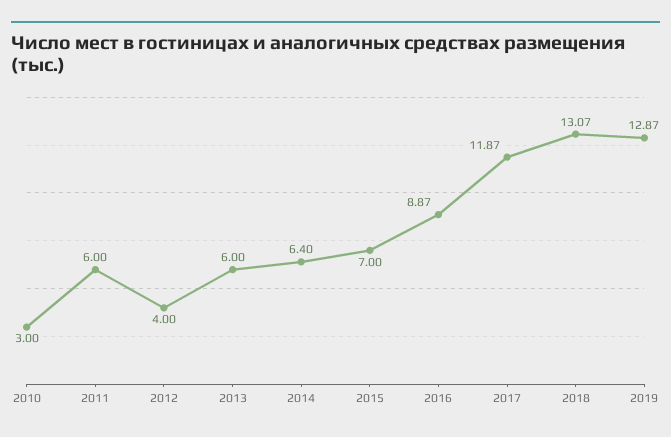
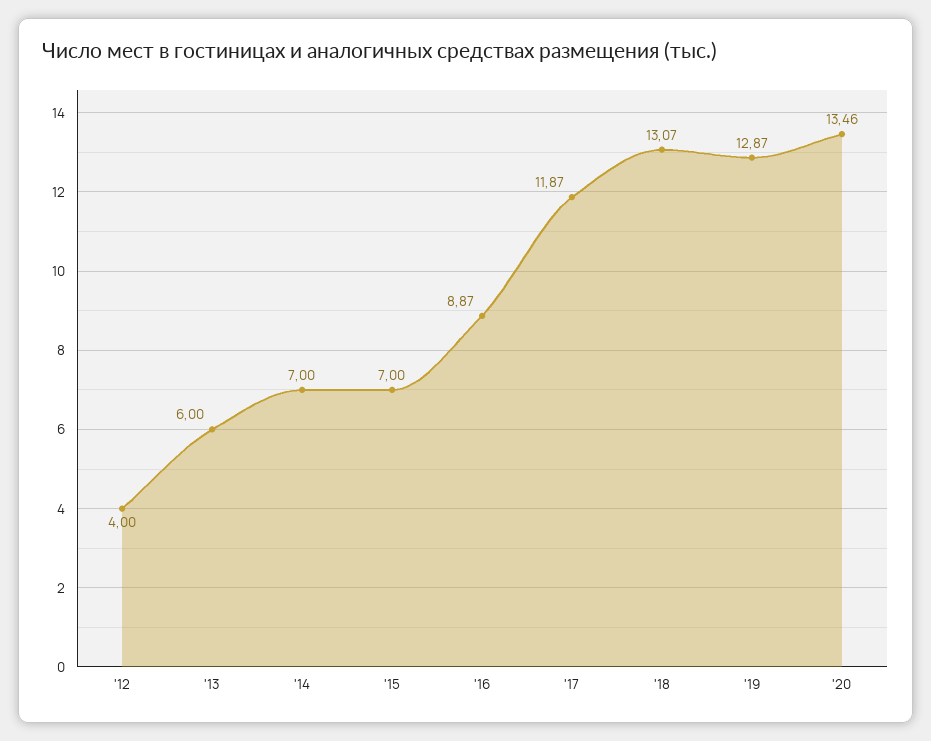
2010: 3 -> none
2011: 6 -> none
2014: 6.4 -> 7
'20: none -> 13.46

